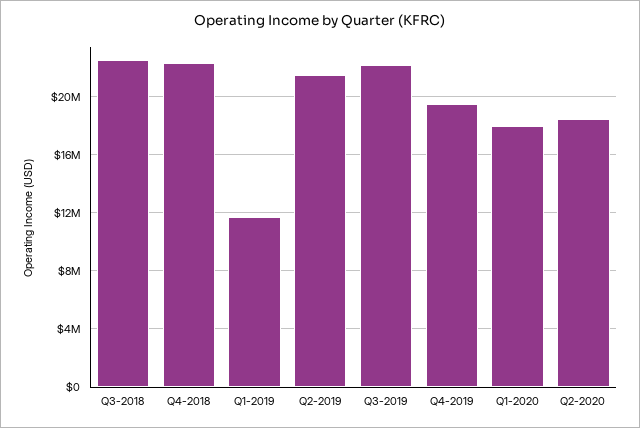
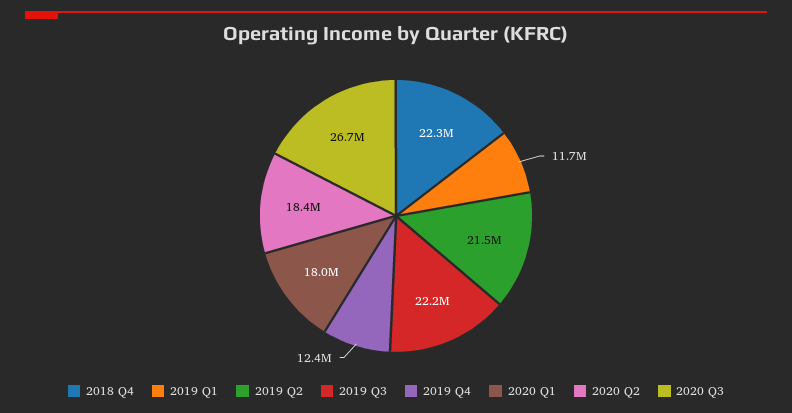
Q3-2018: 22500000 -> none
Q4-2019: 19500000 -> 12400000
2020 Q3: none -> 26700000

